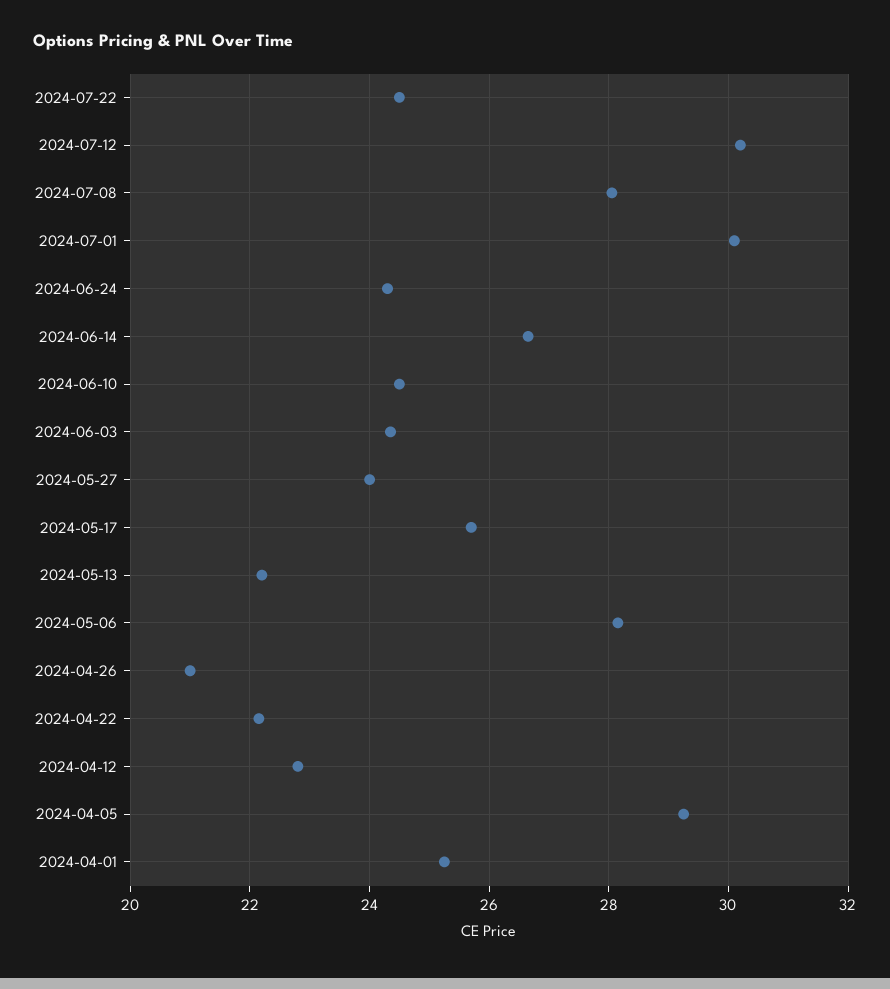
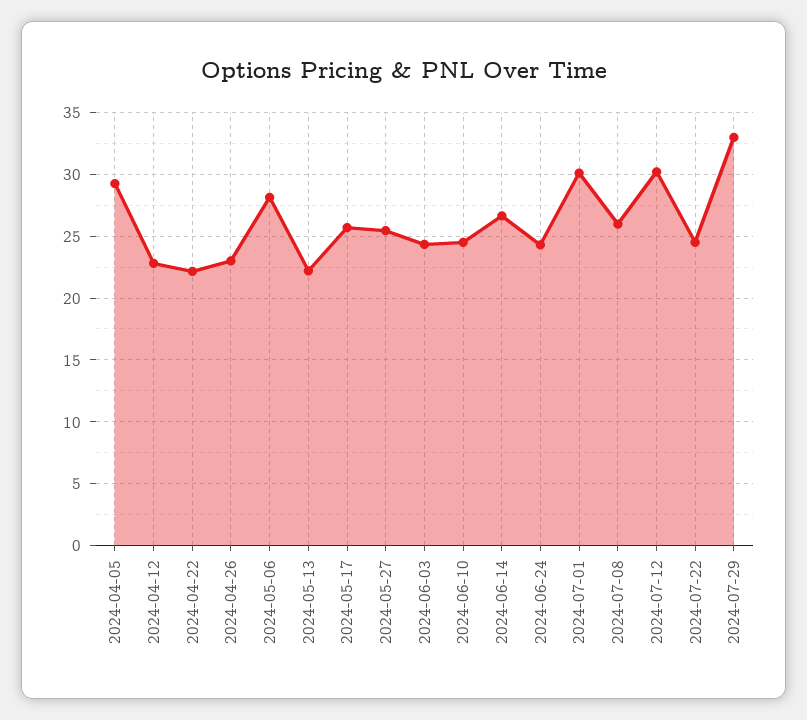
2024-07-08: 28 -> 26
2024-05-27: 24 -> 25.5
2024-04-26: 21 -> 23
2024-04-01: 25.2 -> none
2024-07-29: none -> 33

